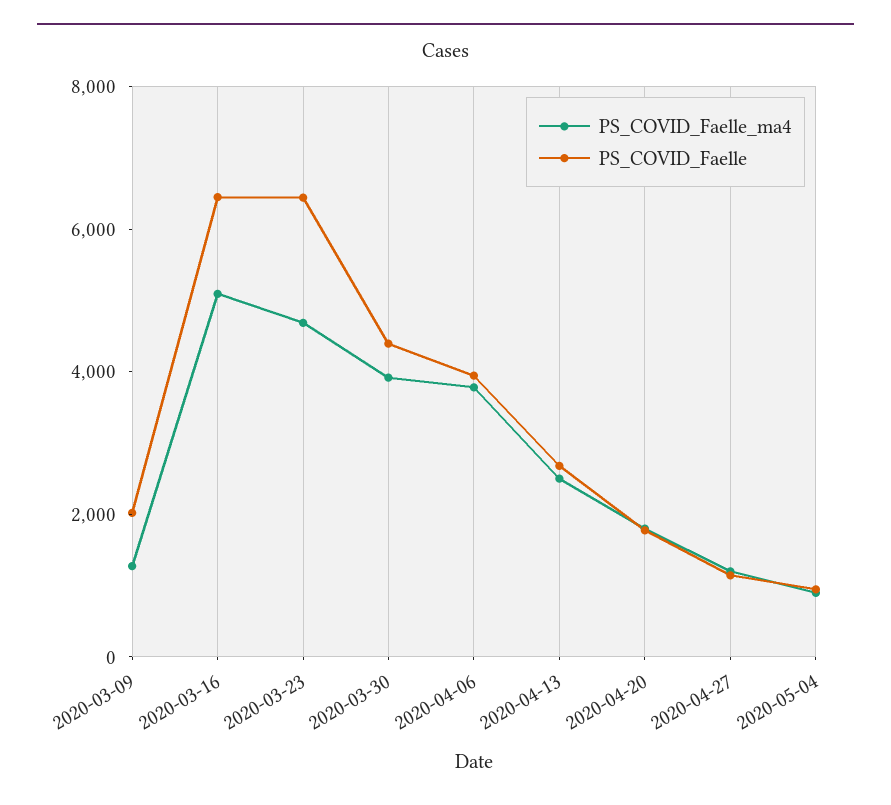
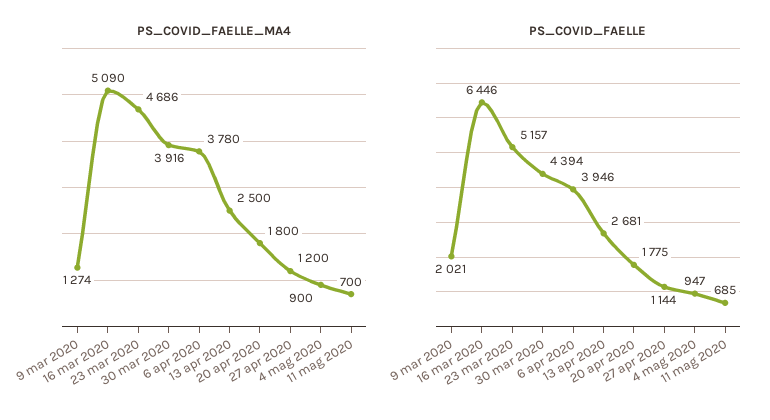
PS_COVID_Faelle, 2020-03-23: 6500 -> 5157
PS_COVID_Faelle_ma4, 11 mag 2020: none -> 700
PS_COVID_Faelle, 11 mag 2020: none -> 685

